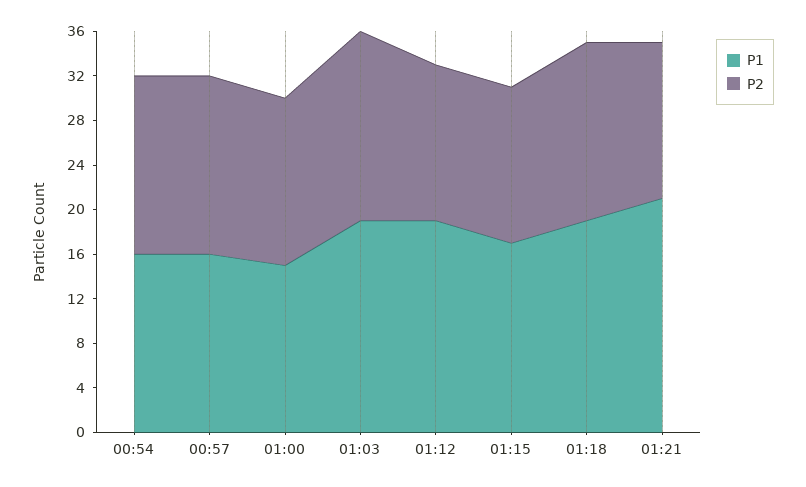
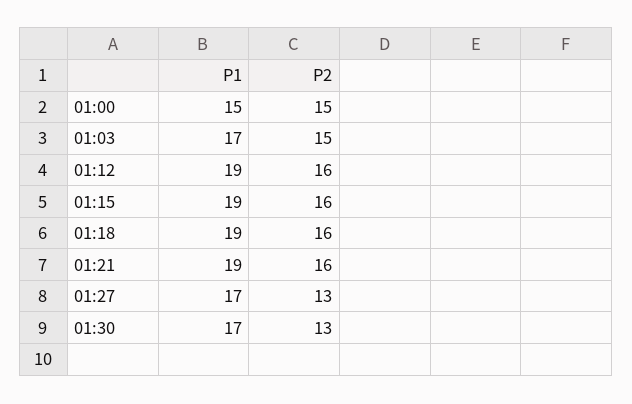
P1, 00:54: 16 -> none
P2, 00:54: 16 -> none
P1, 00:57: 16 -> none
P2, 00:57: 16 -> none
P1, 01:03: 19 -> 17
P2, 01:03: 17 -> 15
P2, 01:12: 14 -> 16
P1, 01:15: 17 -> 19
P2, 01:15: 14 -> 16
P1, 01:21: 21 -> 19
P2, 01:21: 14 -> 16
P1, 01:27: none -> 17
P2, 01:27: none -> 13
P1, 01:30: none -> 17
P2, 01:30: none -> 13

